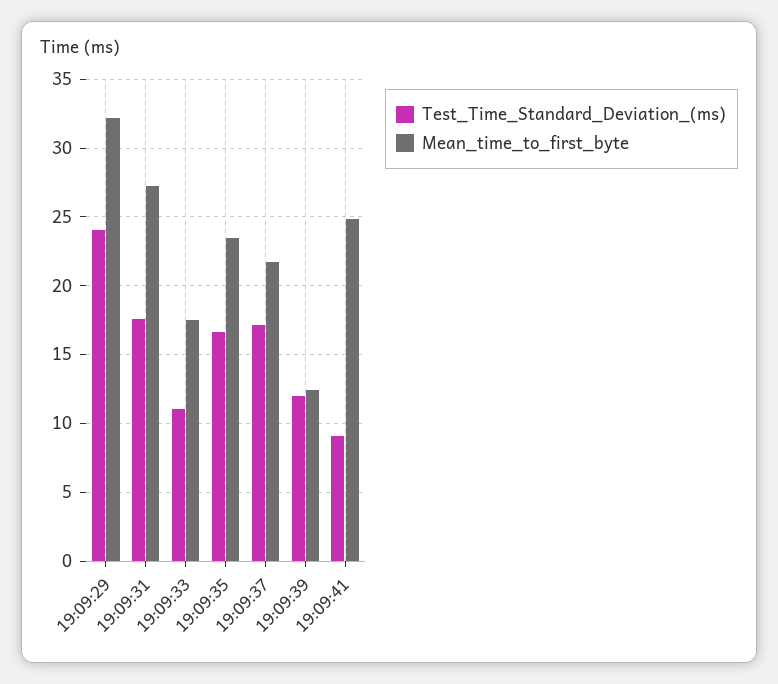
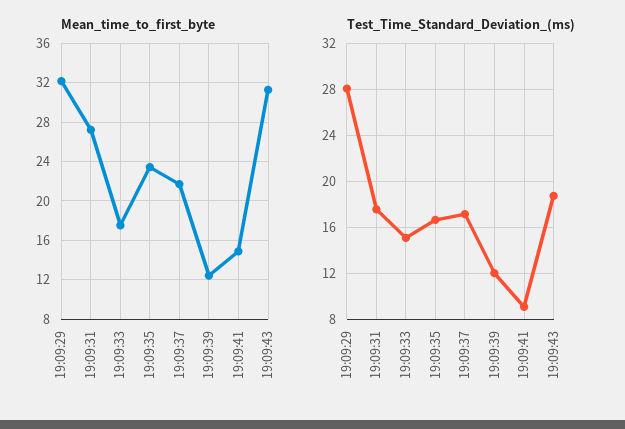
Test_Time_Standard_Deviation_(ms), 19:09:29: 24 -> 28
Test_Time_Standard_Deviation_(ms), 19:09:33: 11 -> 15
Mean_time_to_first_byte, 19:09:41: 25 -> 15
Mean_time_to_first_byte, 19:09:43: none -> 31
Test_Time_Standard_Deviation_(ms), 19:09:43: none -> 19

